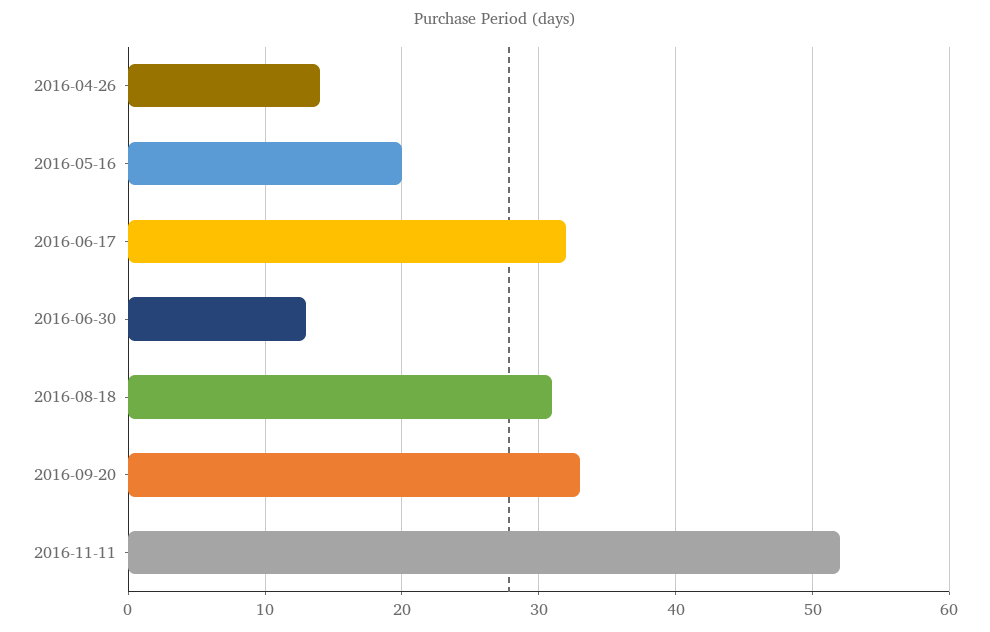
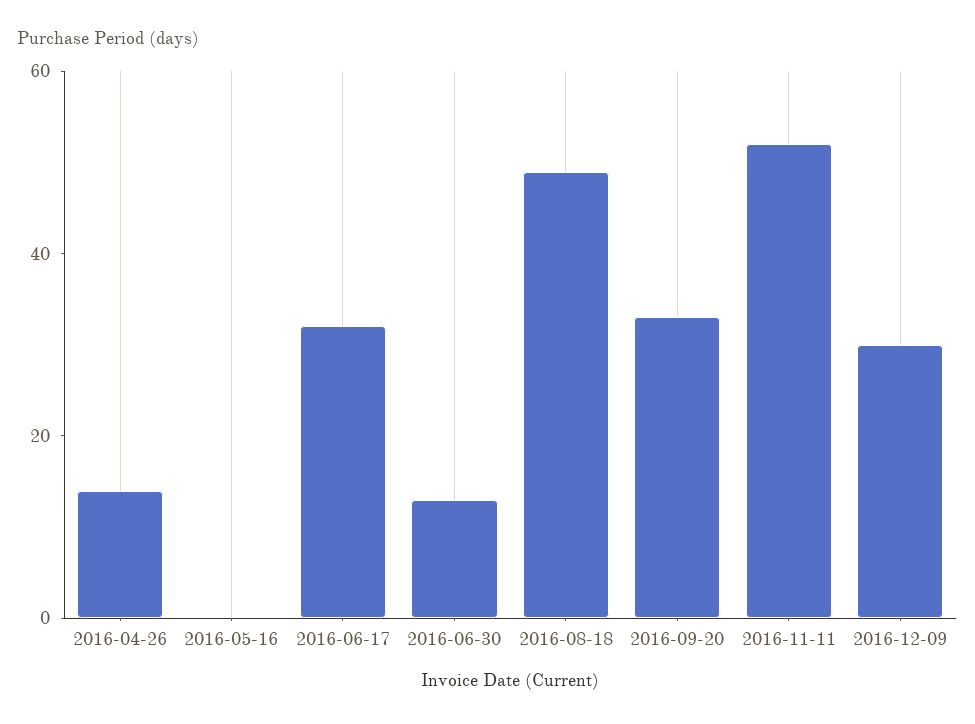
2016-05-16: 20 -> 0
2016-08-18: 31 -> 50
2016-12-09: none -> 30

